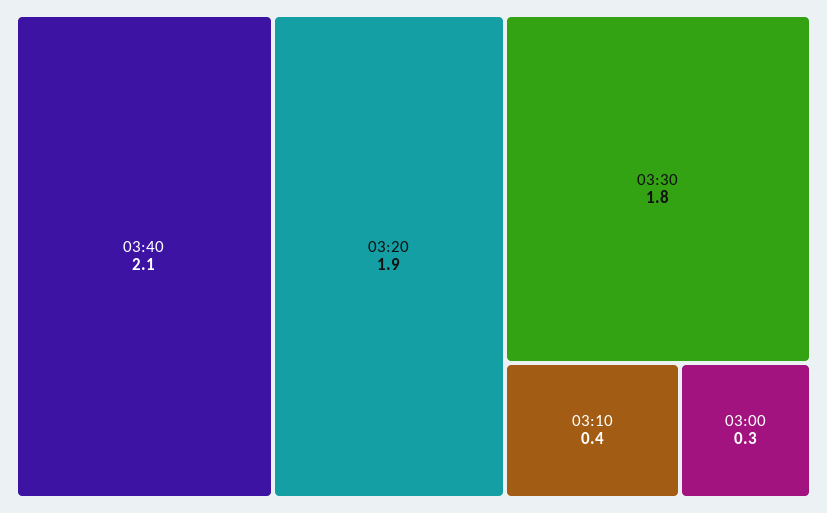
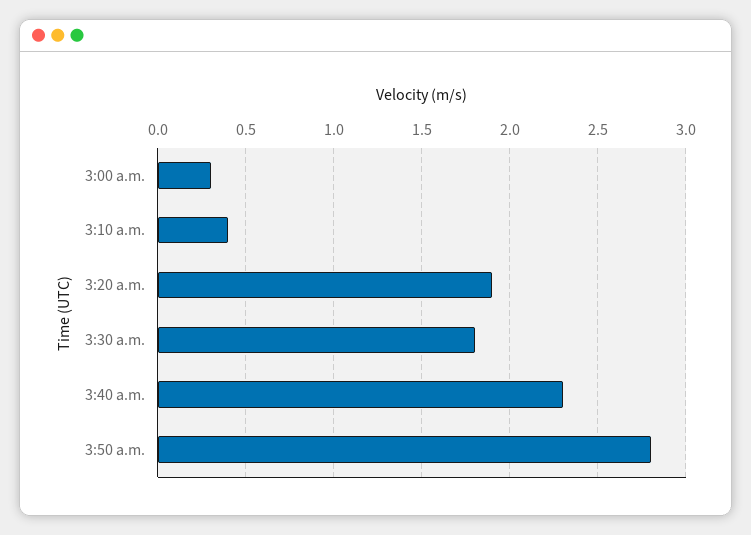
03:40: 2.1 -> 2.3
3:50 a.m.: none -> 2.8

